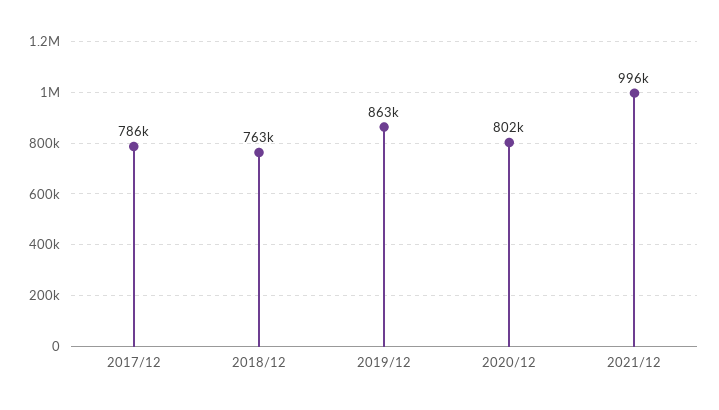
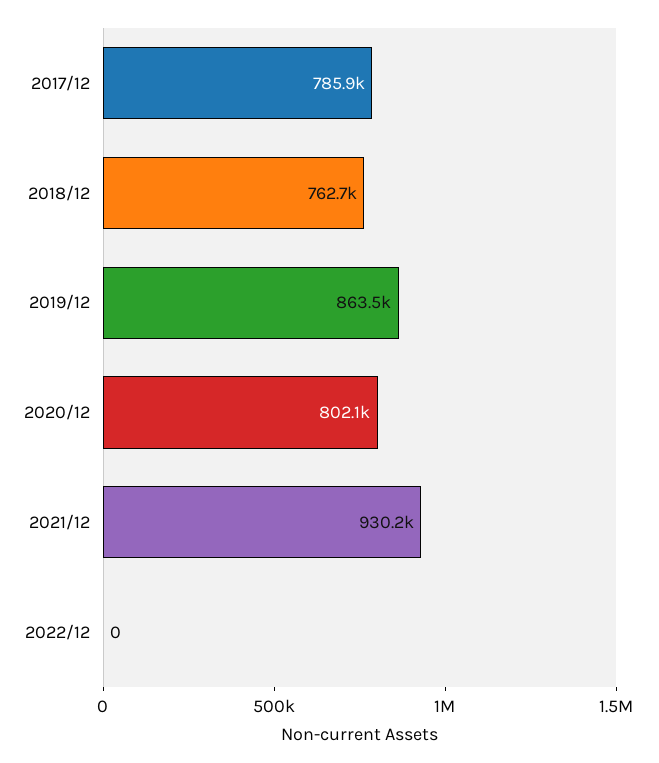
2021/12: 996000 -> 930200
2022/12: none -> 0

